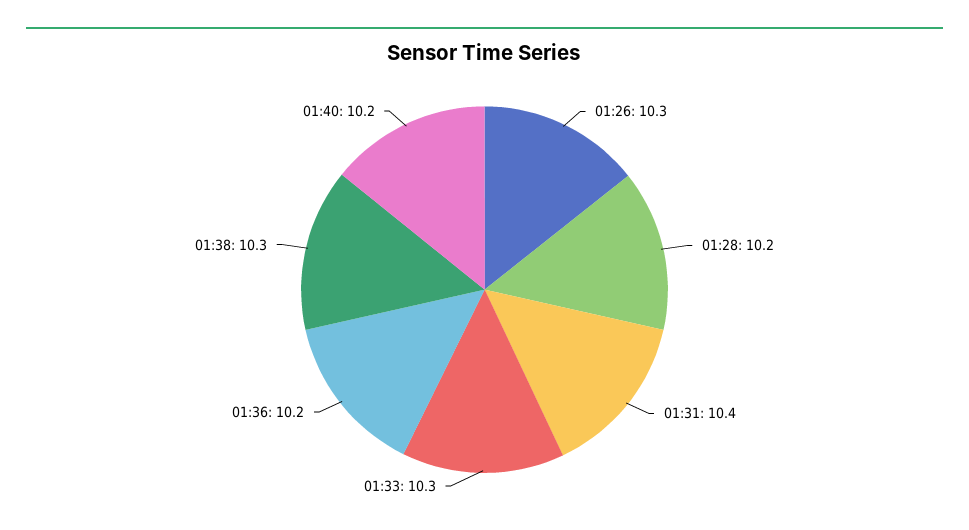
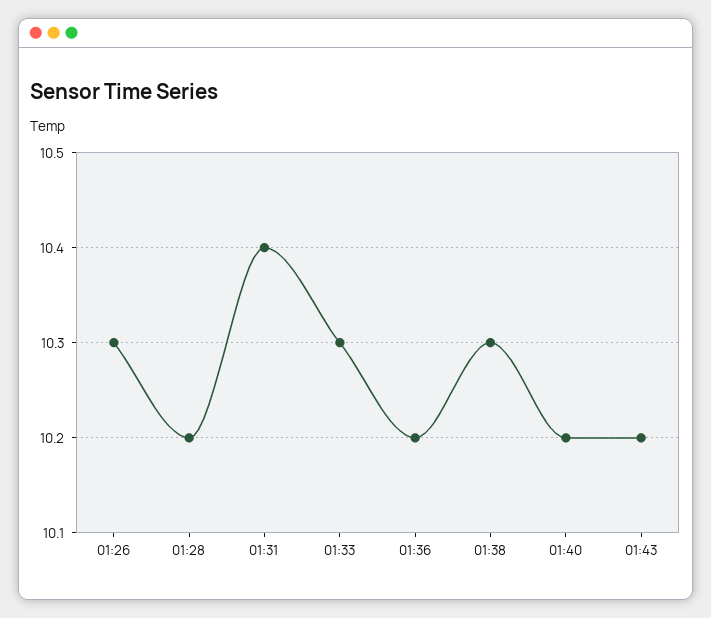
01:43: none -> 10.2

